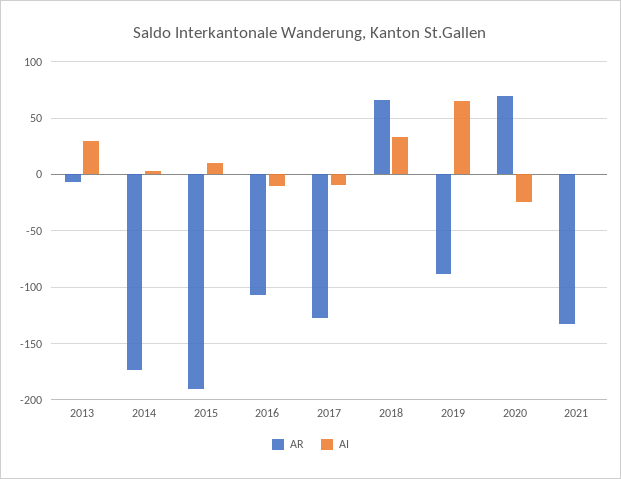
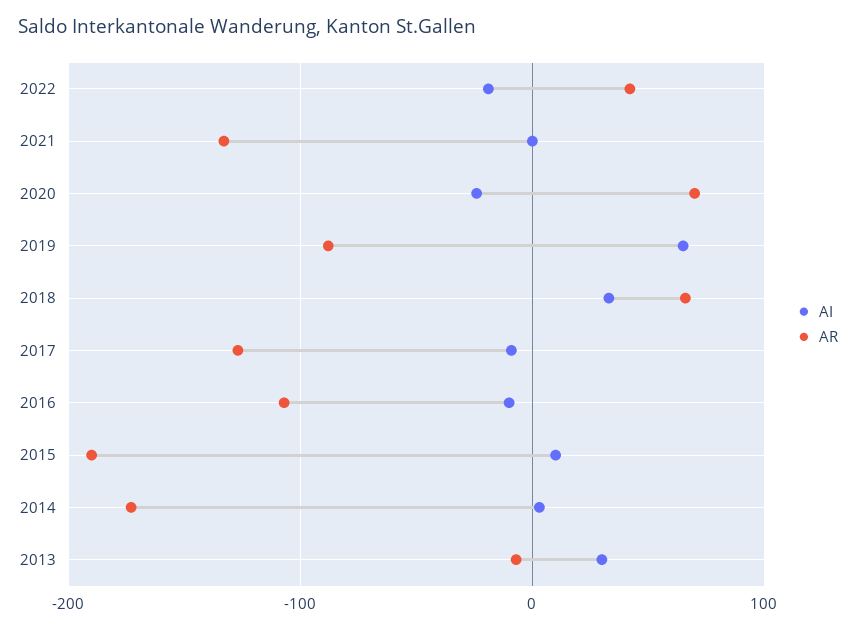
AI, 2022: none -> -20
AR, 2022: none -> 40

